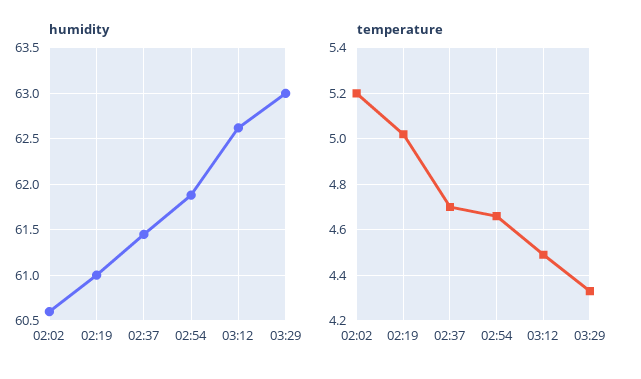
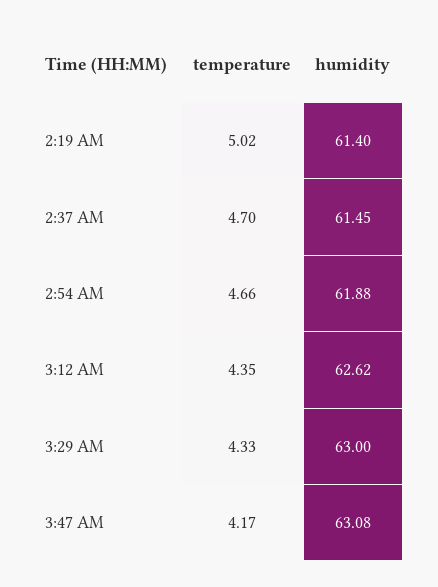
humidity, 02:02: 60.6 -> none
humidity, 02:19: 61 -> 61.4
temperature, 02:02: 5.2 -> none
temperature, 03:12: 4.5 -> 4.35
temperature, 3:47 AM: none -> 4.17
humidity, 3:47 AM: none -> 63.08

